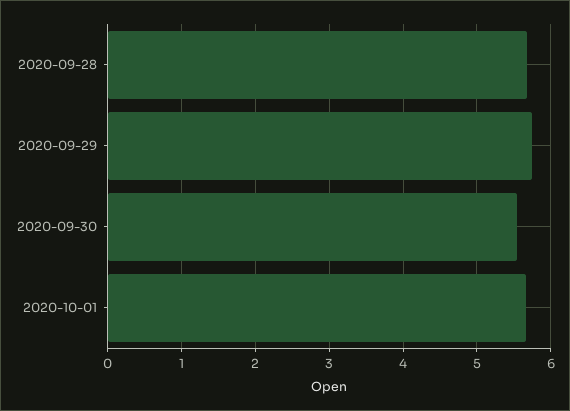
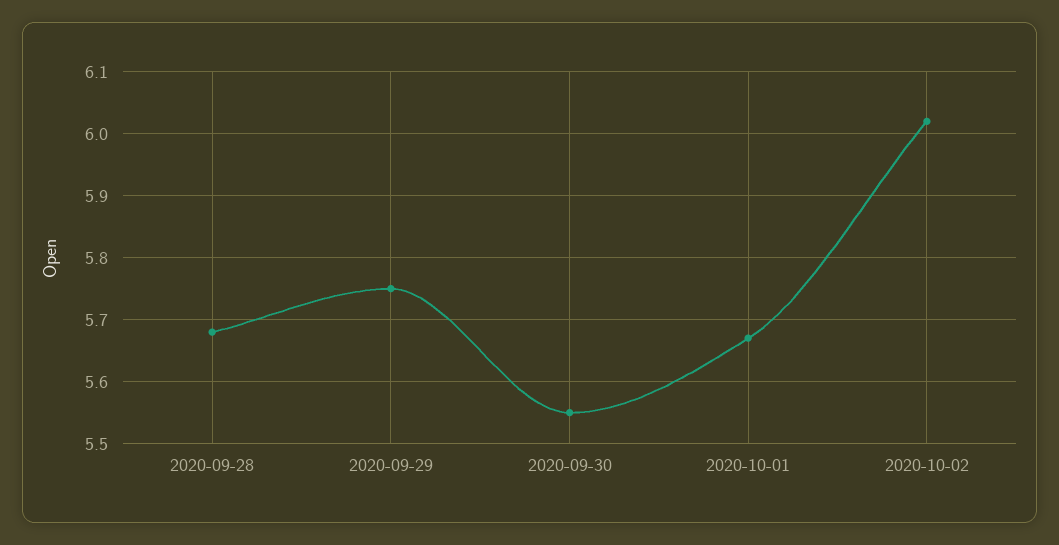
2020-10-02: none -> 6.02

